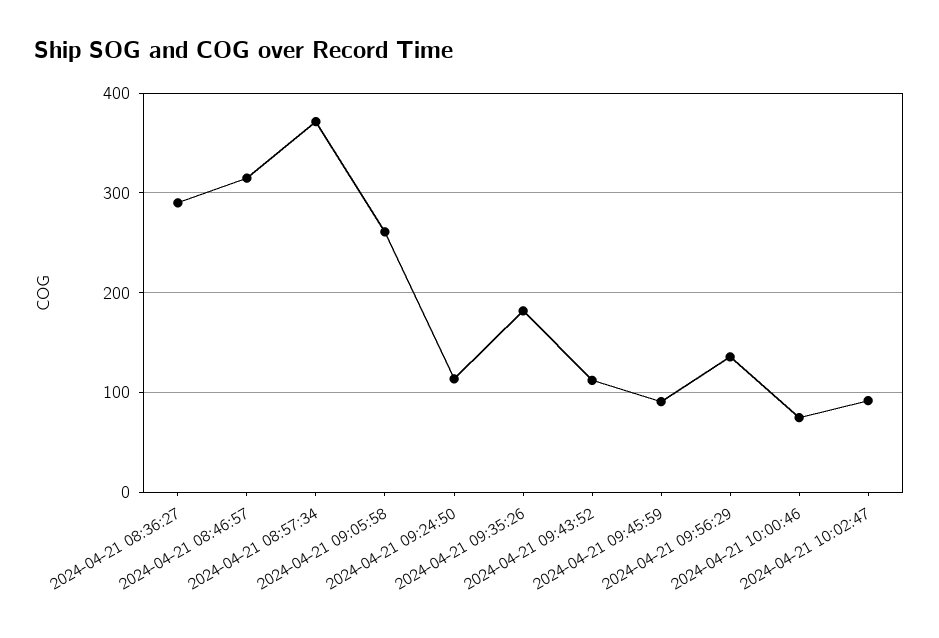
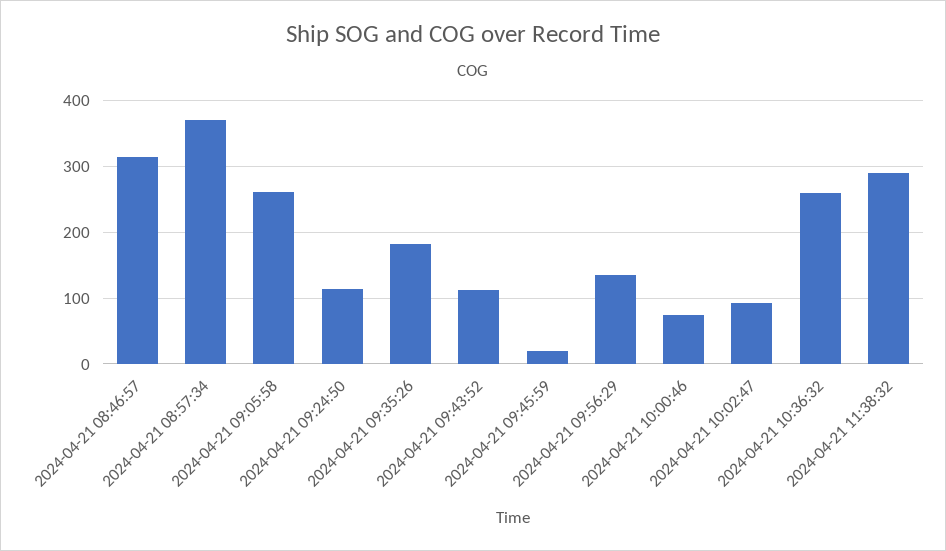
2024-04-21 08:36:27: 290 -> none
2024-04-21 09:45:59: 90 -> 20
2024-04-21 10:36:32: none -> 260
2024-04-21 11:38:32: none -> 290

